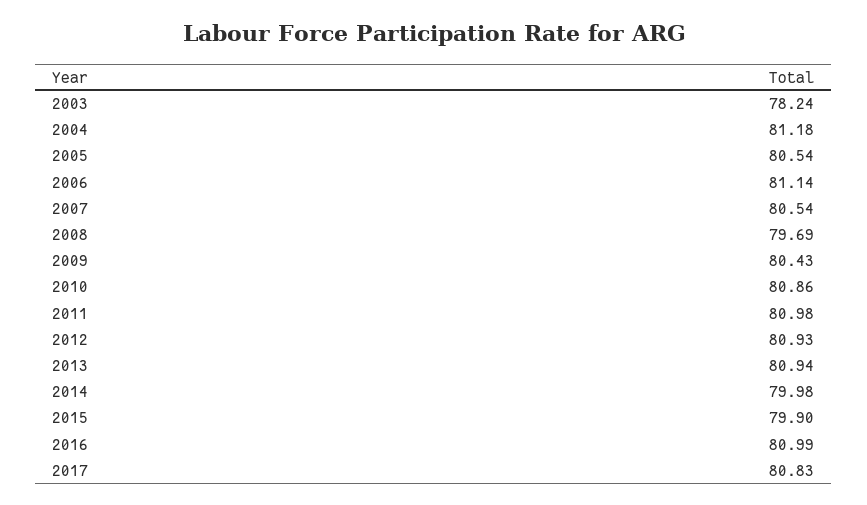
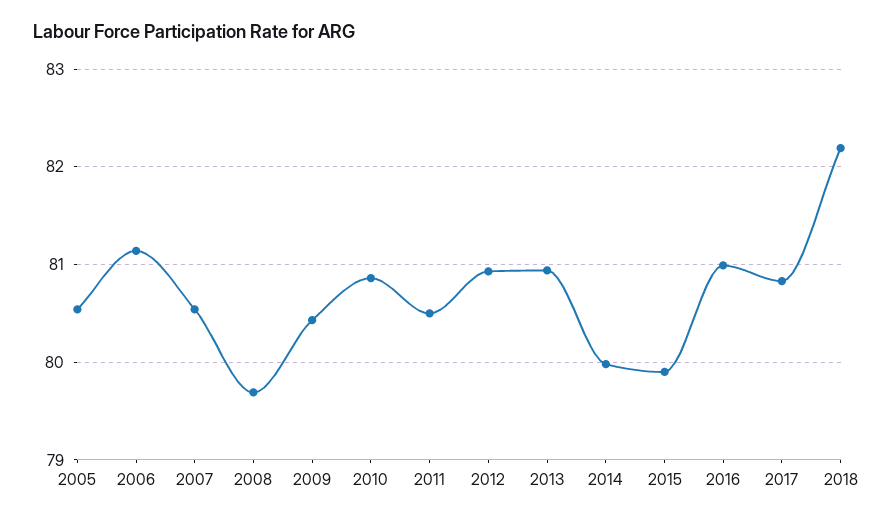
2003: 78.24 -> none
2004: 81.18 -> none
2011: 80.98 -> 80.5
2018: none -> 82.2

